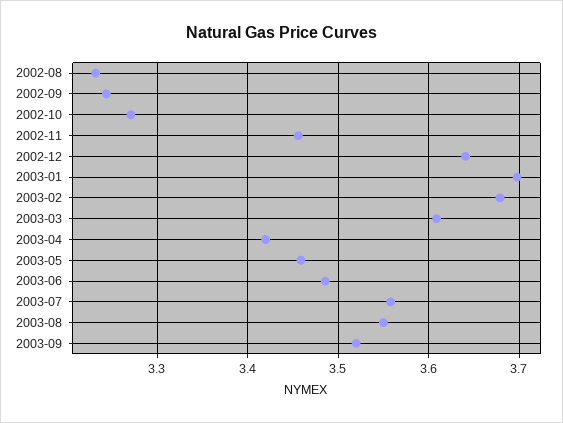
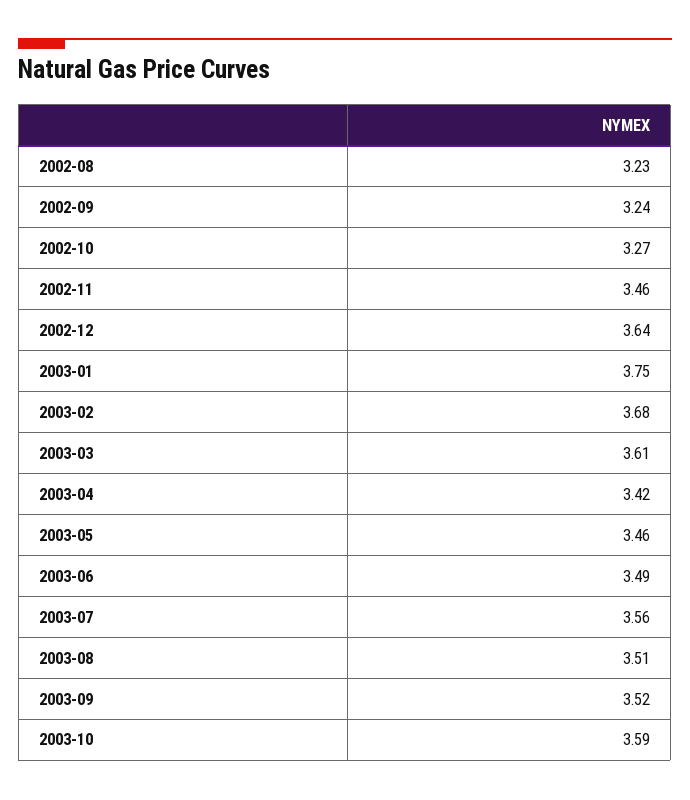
2003-01: 3.7 -> 3.75
2003-08: 3.55 -> 3.51
2003-10: none -> 3.59

